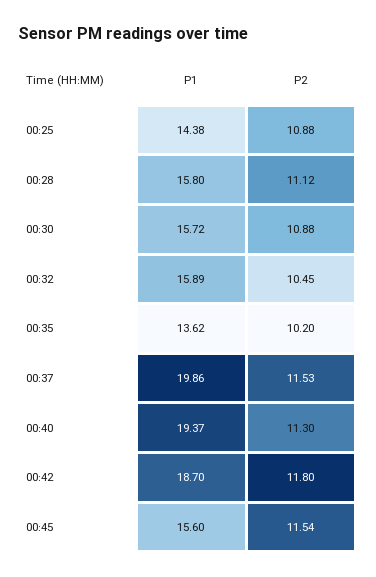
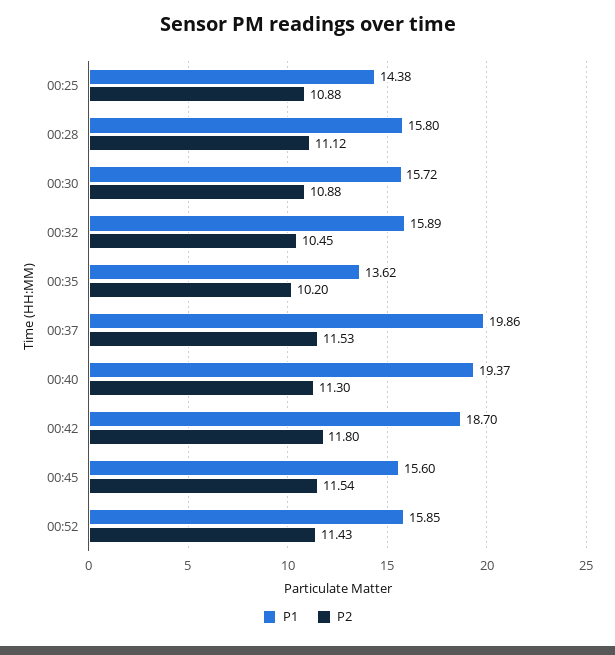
P1, 00:52: none -> 15.85
P2, 00:52: none -> 11.43

